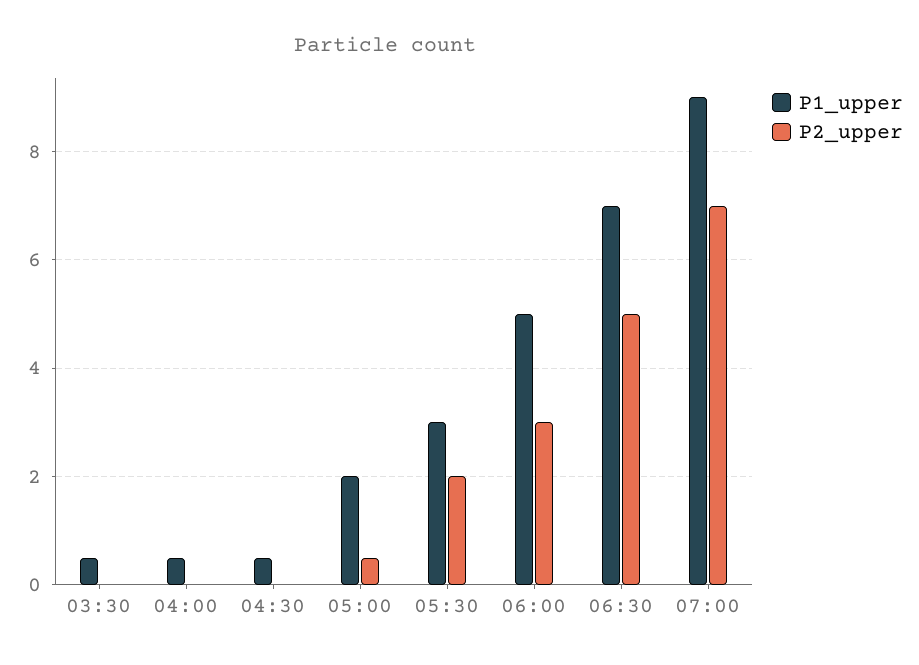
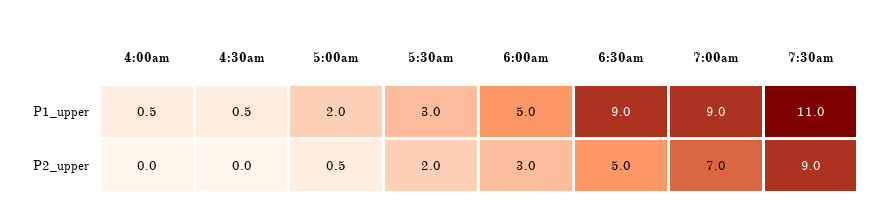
P1_upper, 03:30: 0.5 -> none
P2_upper, 03:30: 0 -> none
P1_upper, 06:30: 7 -> 9
P1_upper, 7:30am: none -> 11
P2_upper, 7:30am: none -> 9

